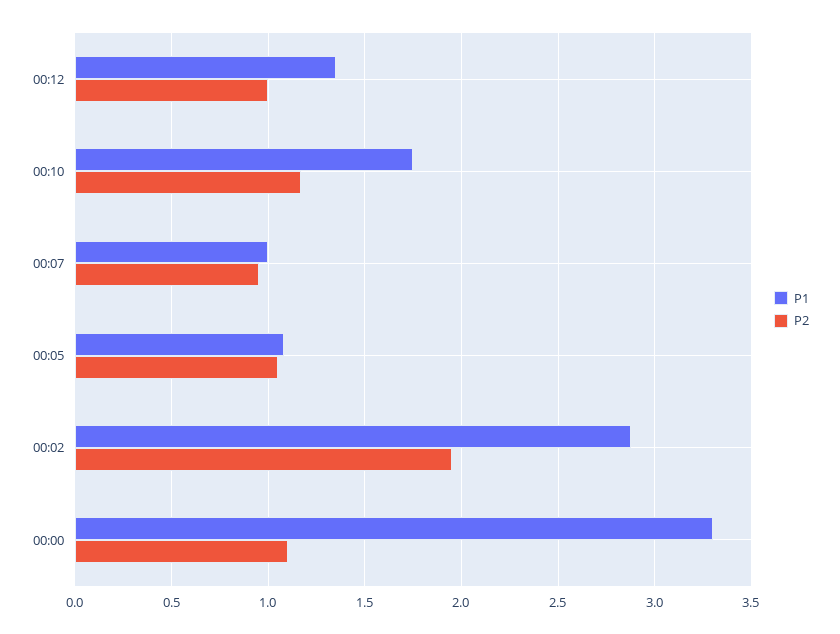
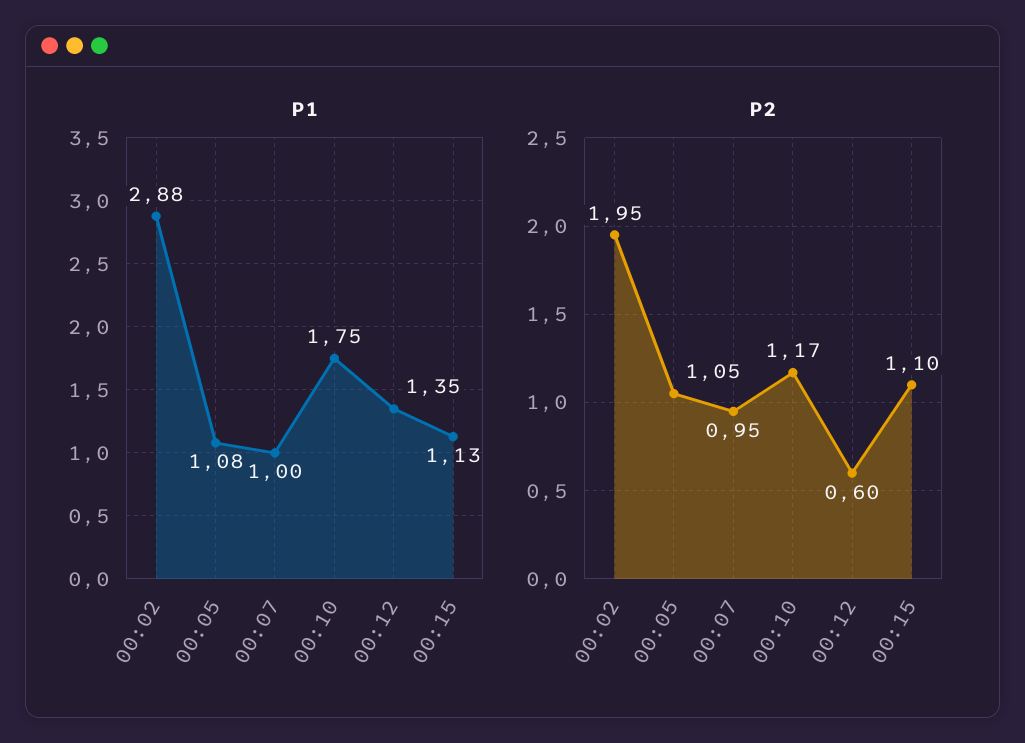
P2, 00:12: 1 -> 0.6
P1, 00:00: 3.3 -> none
P2, 00:00: 1.1 -> none
P1, 00:15: none -> 1.13
P2, 00:15: none -> 1.1

